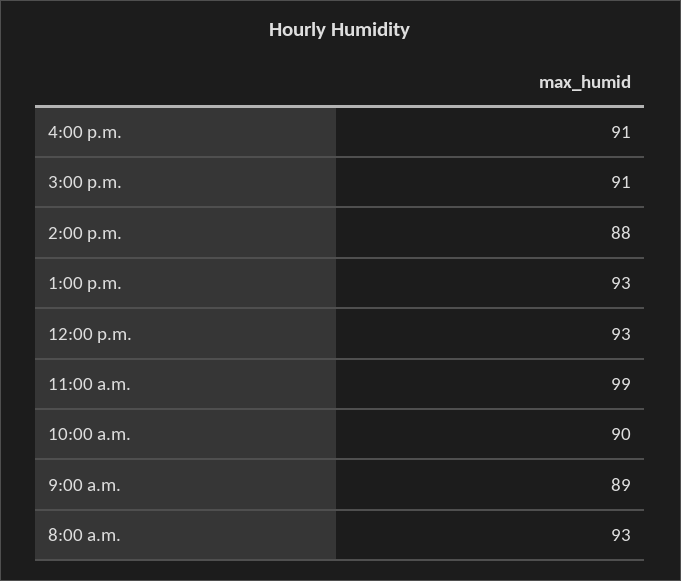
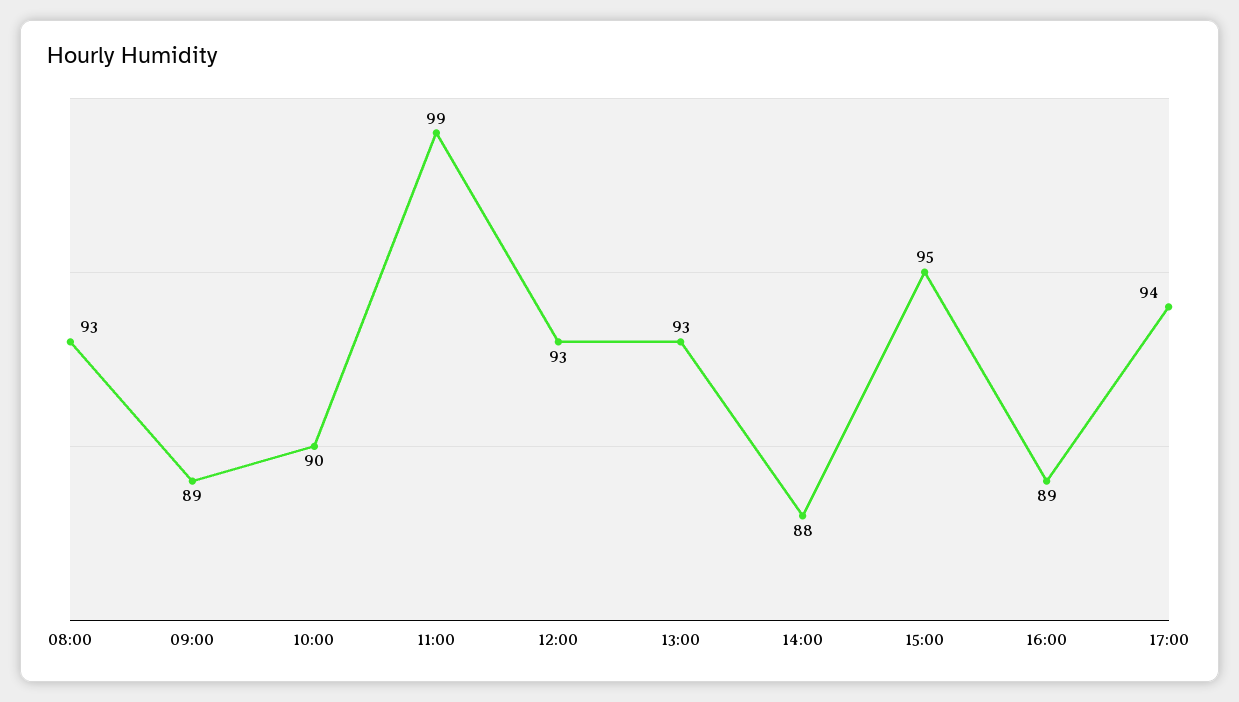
4:00 p.m.: 91 -> 89
3:00 p.m.: 91 -> 95
17:00: none -> 94

